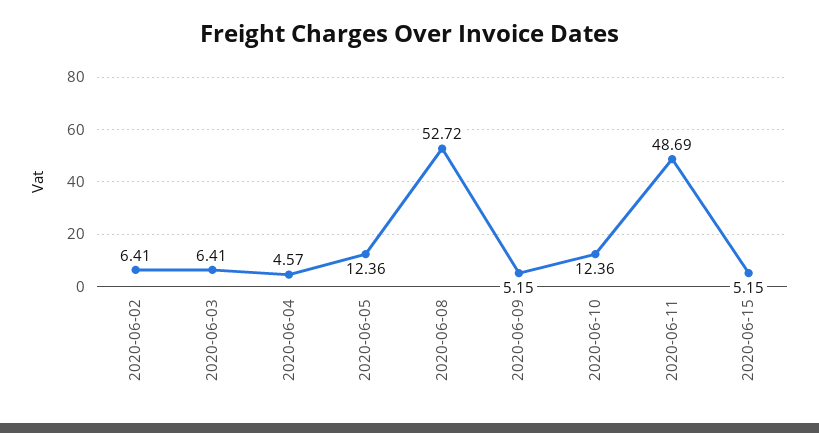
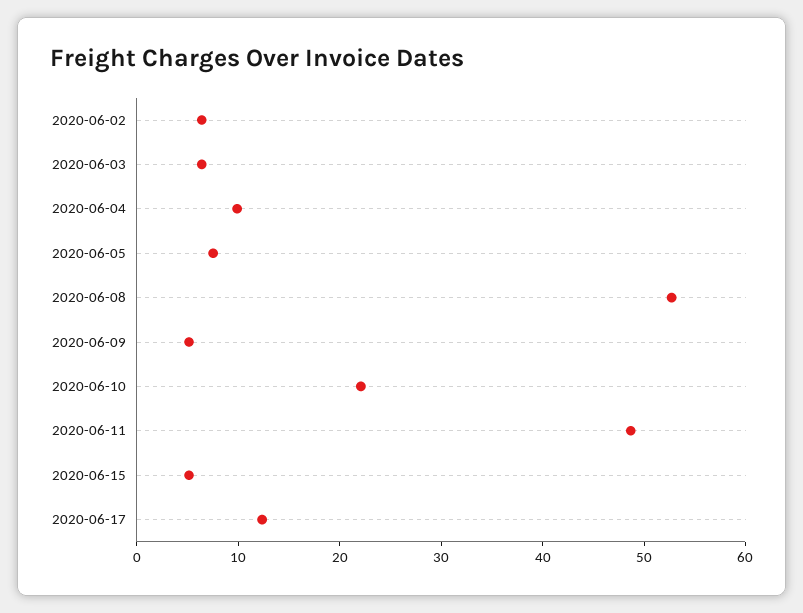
2020-06-04: 4.57 -> 10
2020-06-05: 12.36 -> 8
2020-06-10: 12.36 -> 22
2020-06-17: none -> 12

